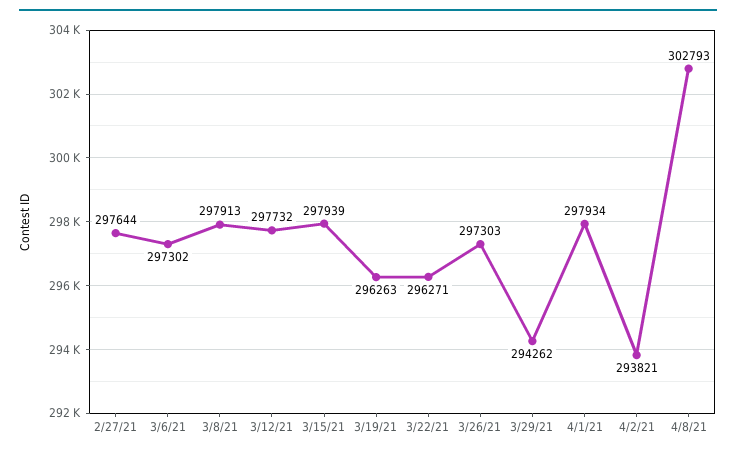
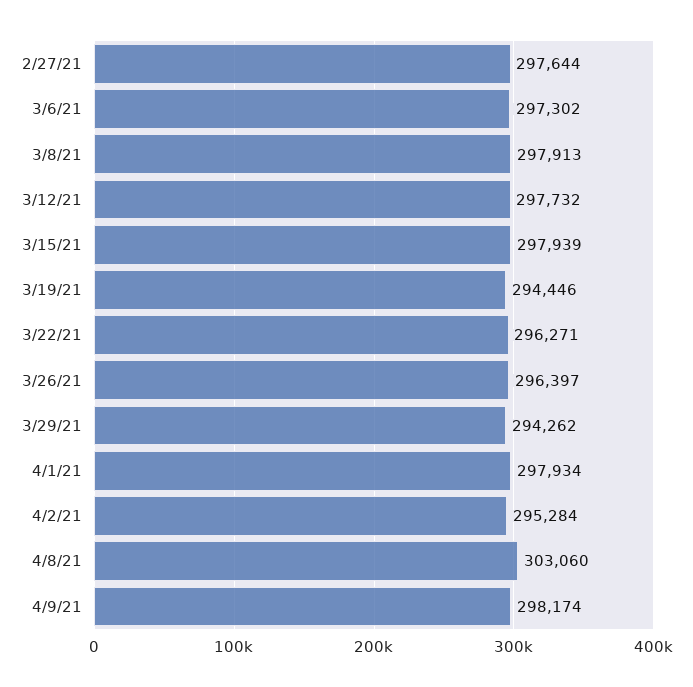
3/19/21: 296263 -> 294446
3/26/21: 297303 -> 296397
4/2/21: 293821 -> 295284
4/8/21: 302793 -> 303060
4/9/21: none -> 298174

